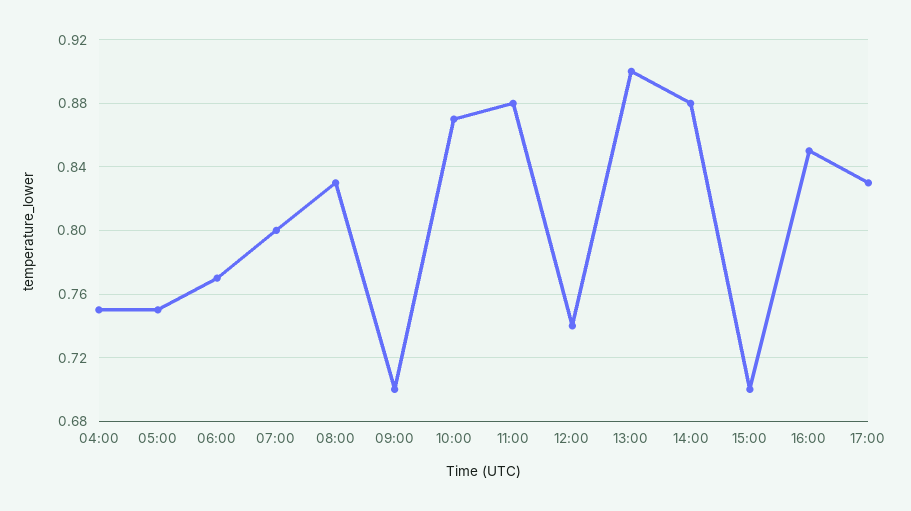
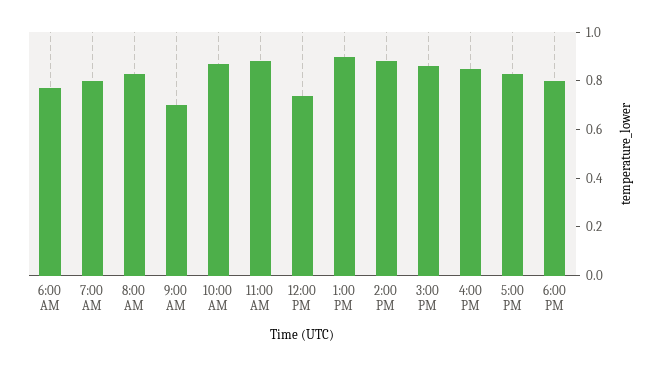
04:00: 0.75 -> none
05:00: 0.75 -> none
15:00: 0.7 -> 0.85
6:00 PM: none -> 0.8

